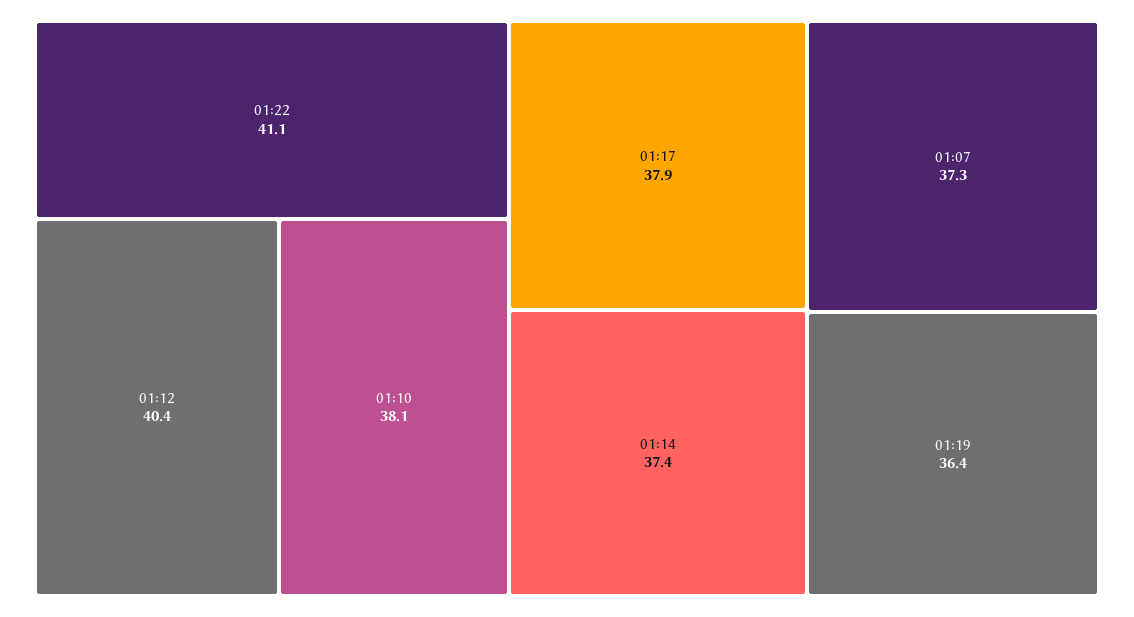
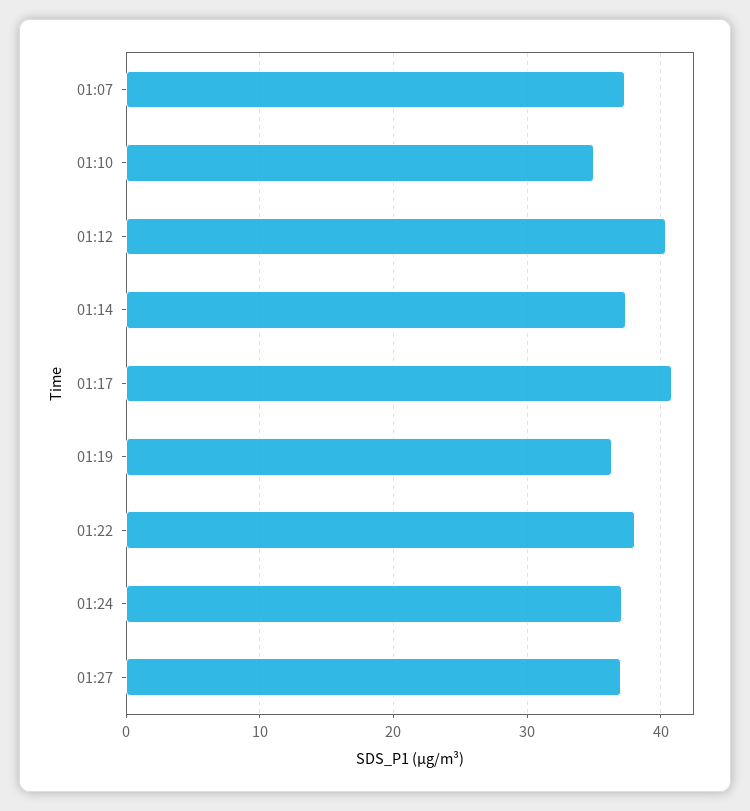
01:22: 41.1 -> 38
01:10: 38.1 -> 35
01:17: 37.9 -> 41
01:24: none -> 37
01:27: none -> 37

